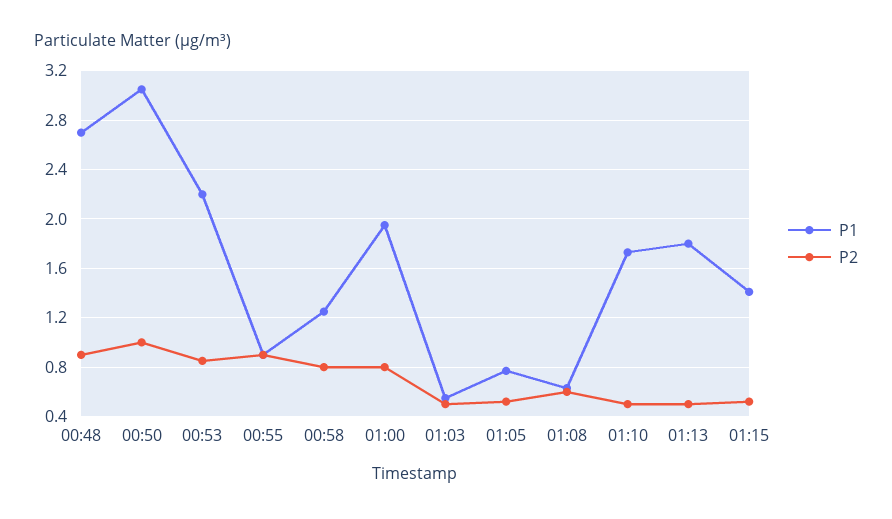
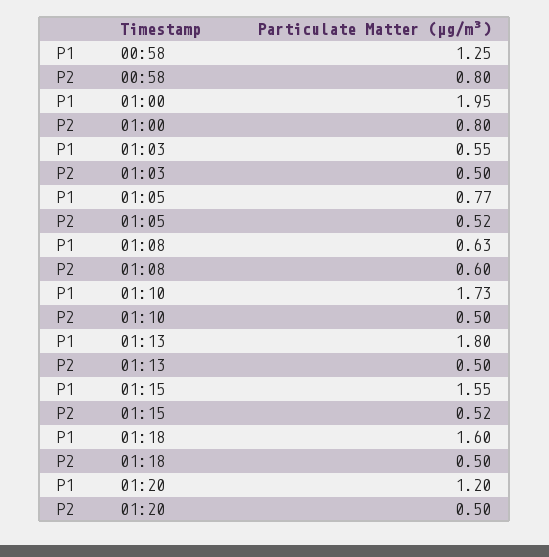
P1, 00:48: 2.7 -> none
P2, 00:48: 0.9 -> none
P1, 00:50: 3.05 -> none
P2, 00:50: 1 -> none
P1, 00:53: 2.2 -> none
P2, 00:53: 0.85 -> none
P1, 00:55: 0.9 -> none
P2, 00:55: 0.9 -> none
P1, 01:15: 1.4 -> 1.55
P1, 01:18: none -> 1.6
P2, 01:18: none -> 0.5
P1, 01:20: none -> 1.2
P2, 01:20: none -> 0.5

